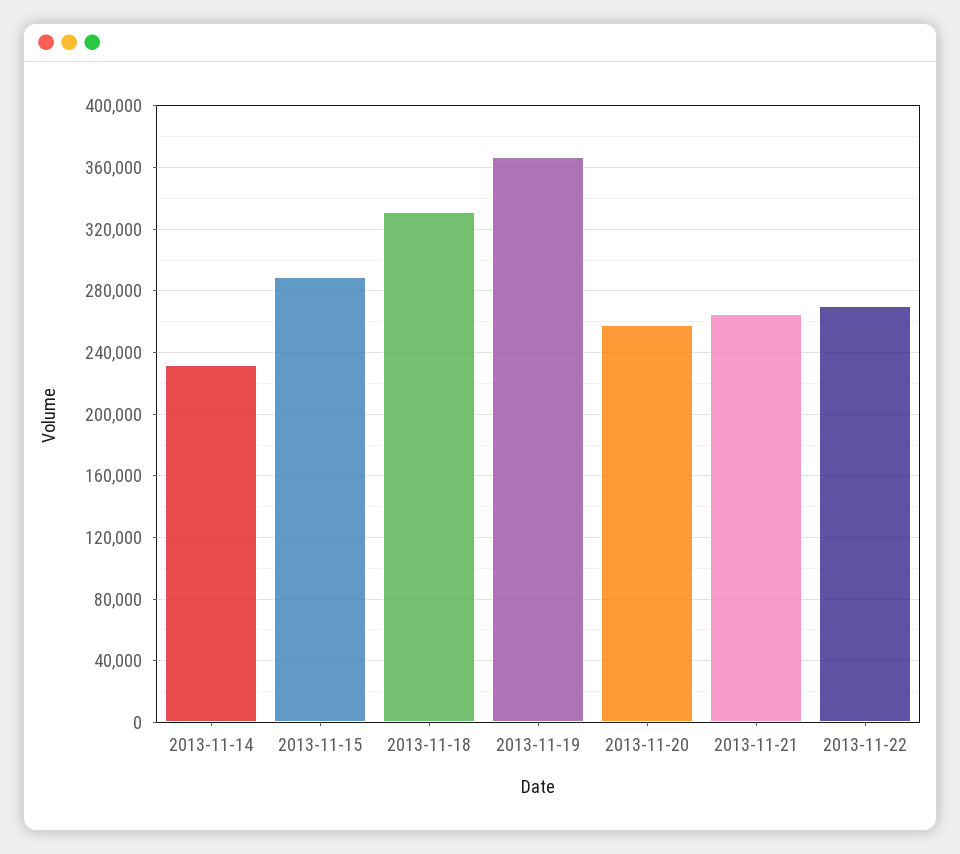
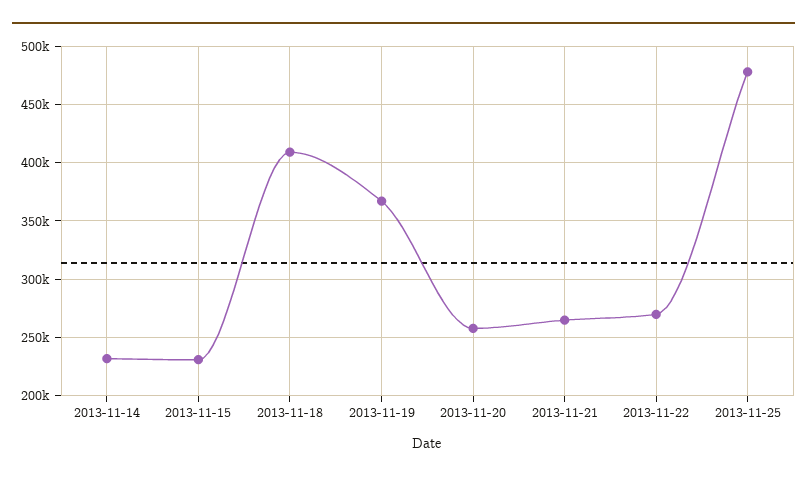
2013-11-15: 290000 -> 230000
2013-11-18: 330000 -> 410000
2013-11-25: none -> 480000

